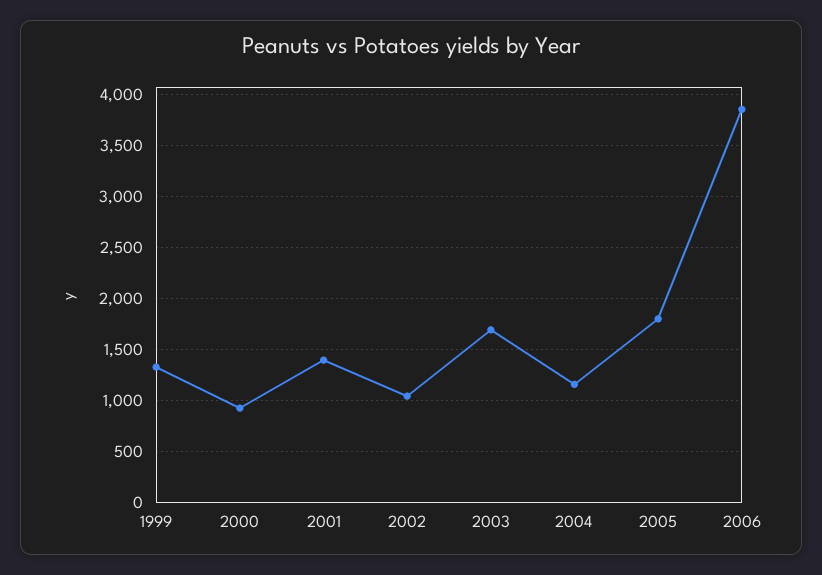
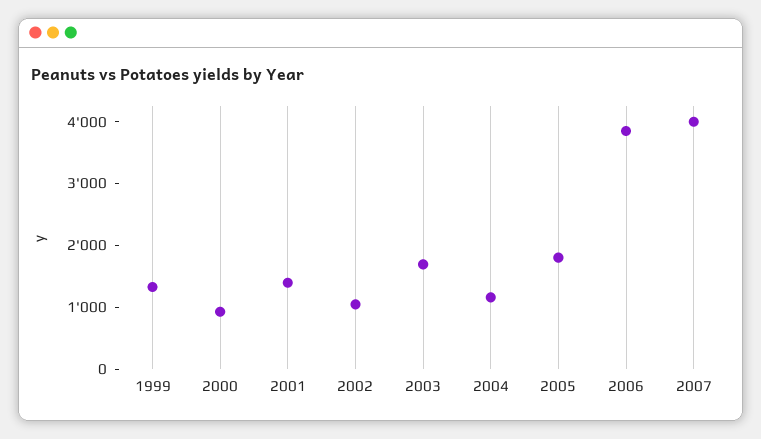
2007: none -> 4000

